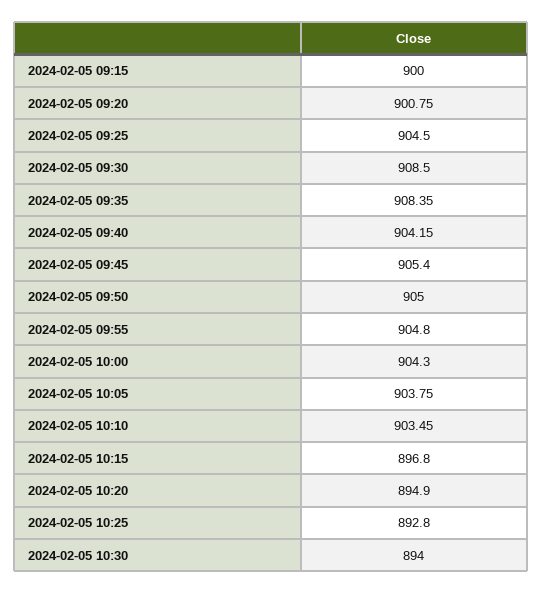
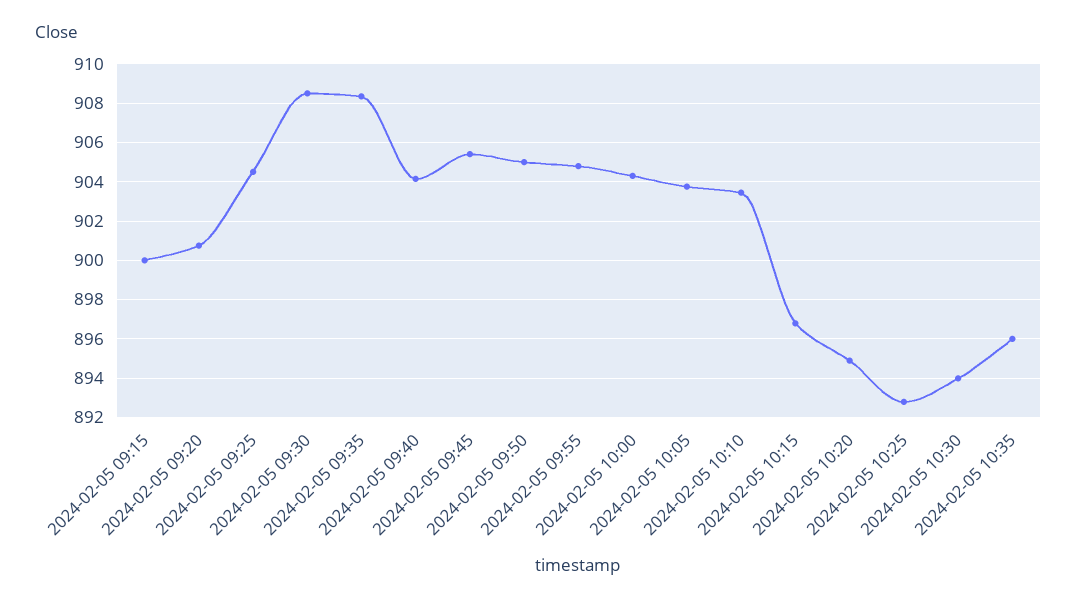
2024-02-05 10:35: none -> 896

